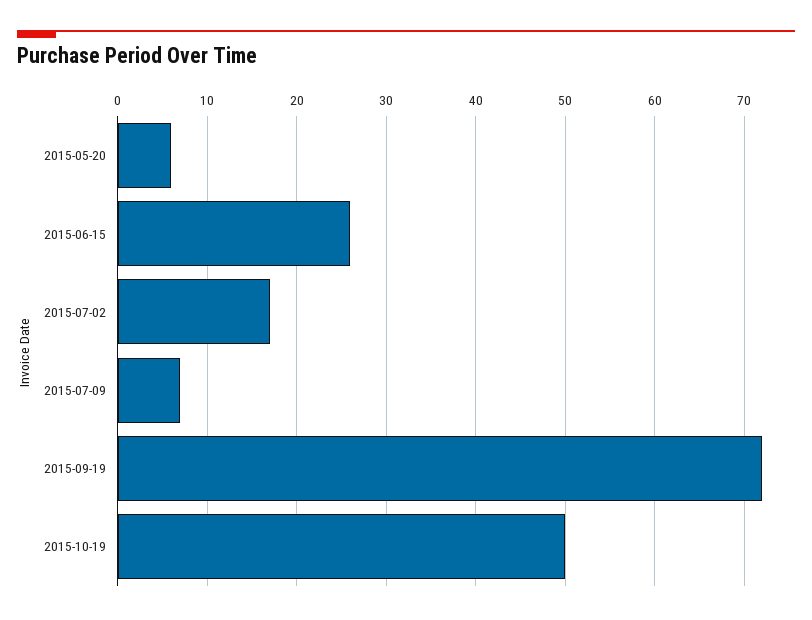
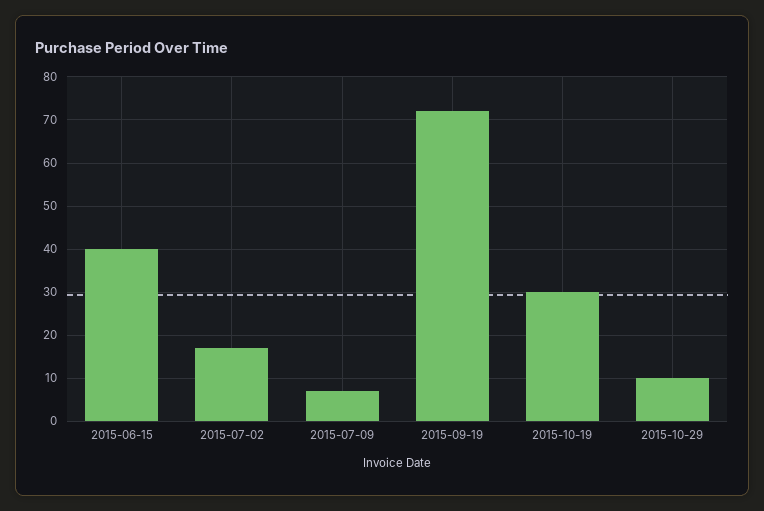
2015-05-20: 6 -> none
2015-06-15: 26 -> 40
2015-10-19: 50 -> 30
2015-10-29: none -> 10

